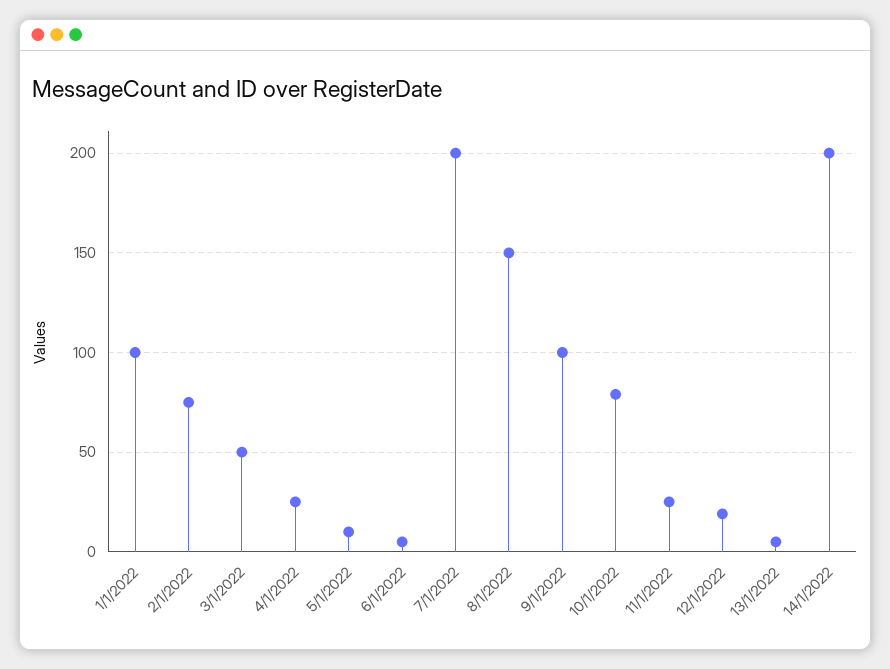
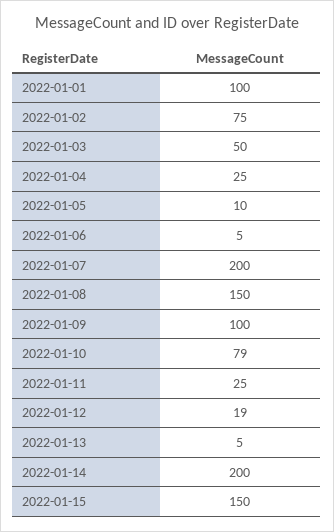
2022-01-15: none -> 150

